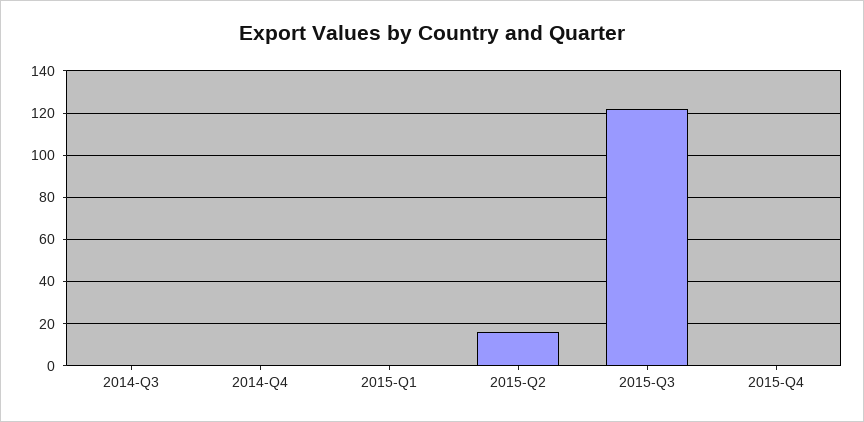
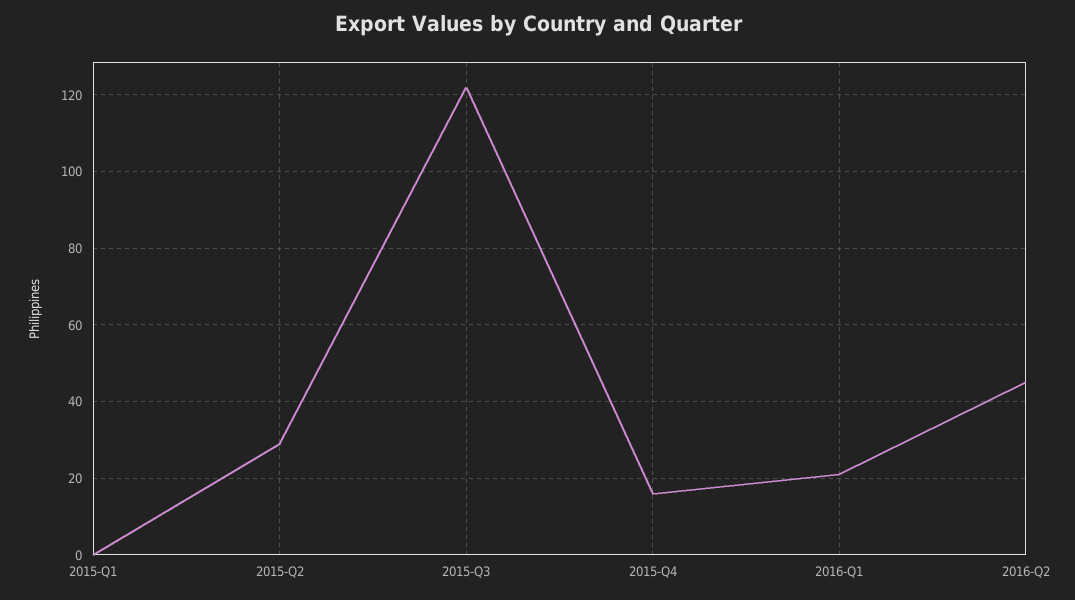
2014-Q3: 0 -> none
2014-Q4: 0 -> none
2015-Q2: 15 -> 30
2015-Q4: 0 -> 15
2016-Q1: none -> 20
2016-Q2: none -> 45

